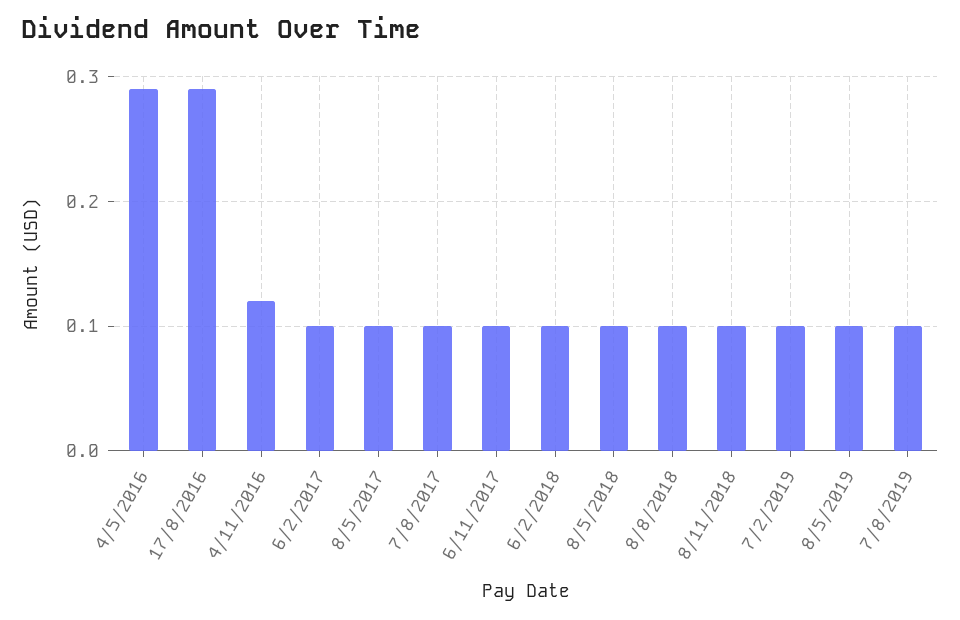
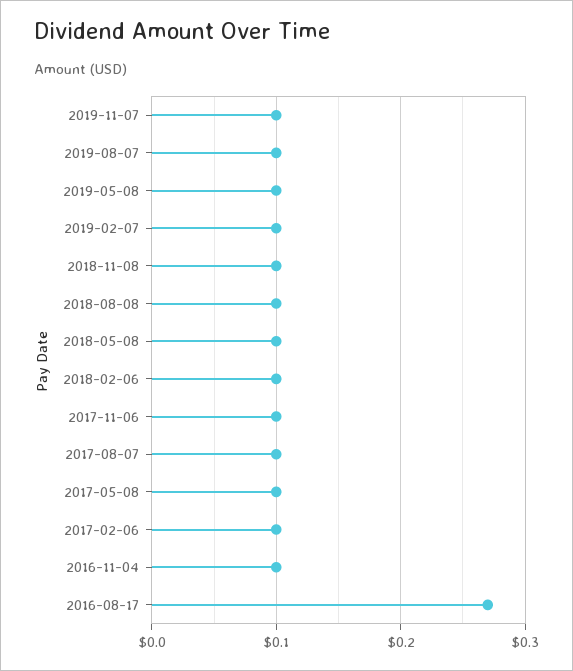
4/5/2016: 0.29 -> none
17/8/2016: 0.29 -> 0.27
4/11/2016: 0.12 -> 0.1
2019-11-07: none -> 0.1

